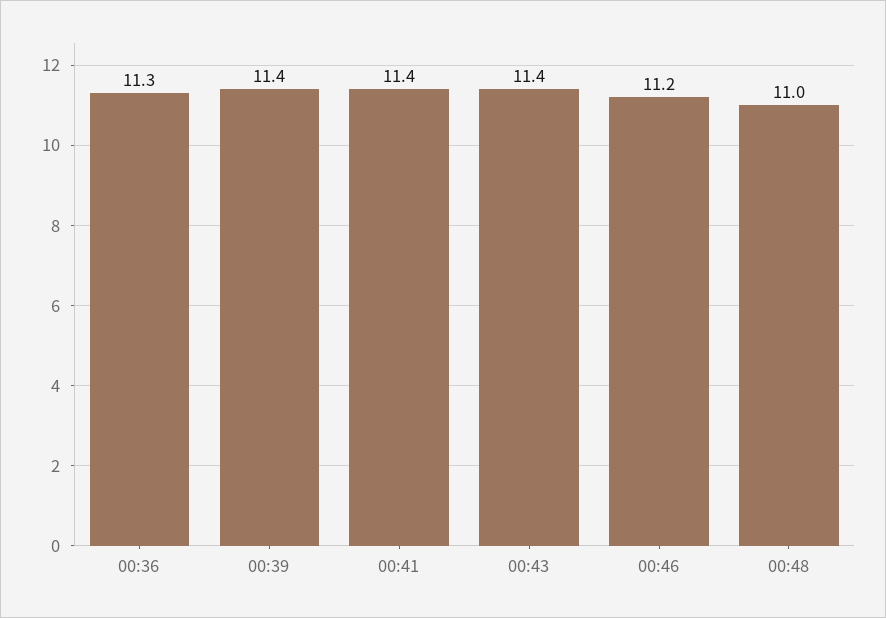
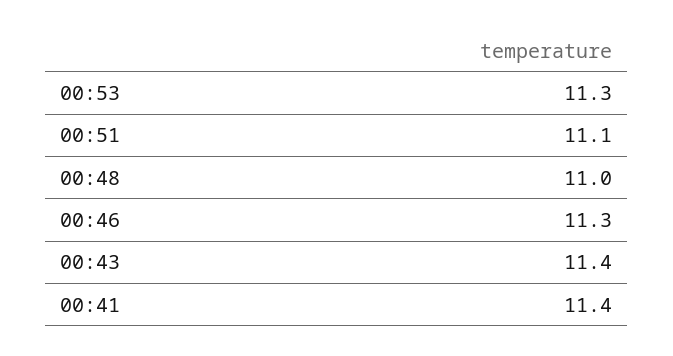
00:36: 11.3 -> none
00:39: 11.4 -> none
00:46: 11.2 -> 11.3
00:53: none -> 11.3
00:51: none -> 11.1

